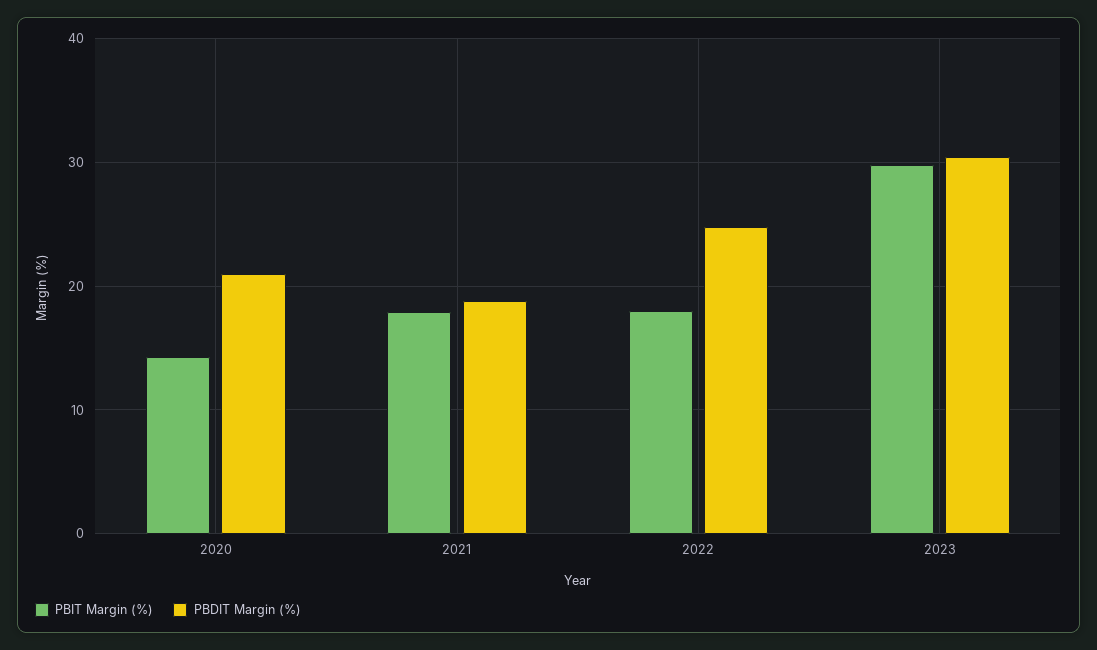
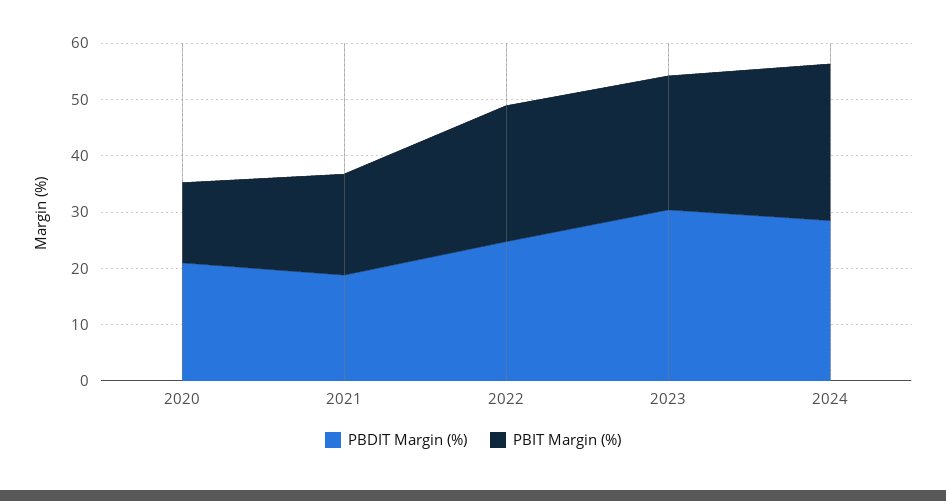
PBIT Margin (%), 2022: 18 -> 24
PBIT Margin (%), 2023: 30 -> 24
PBDIT Margin (%), 2024: none -> 28
PBIT Margin (%), 2024: none -> 28

